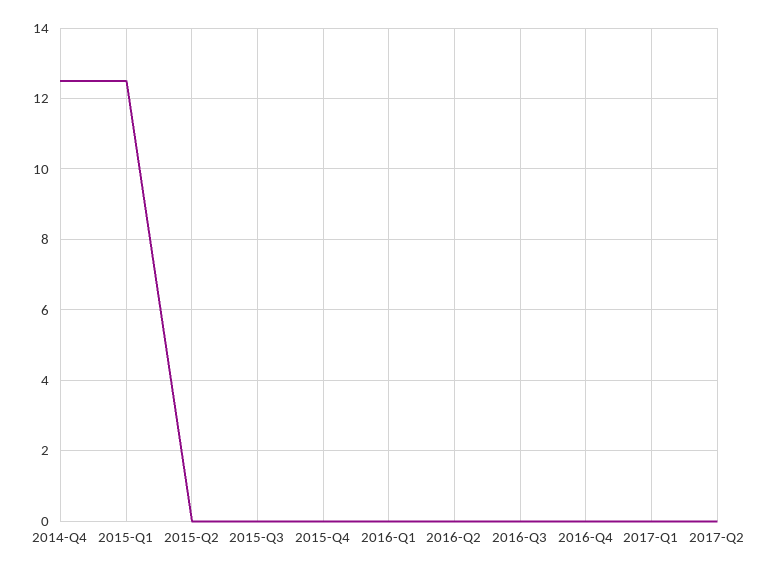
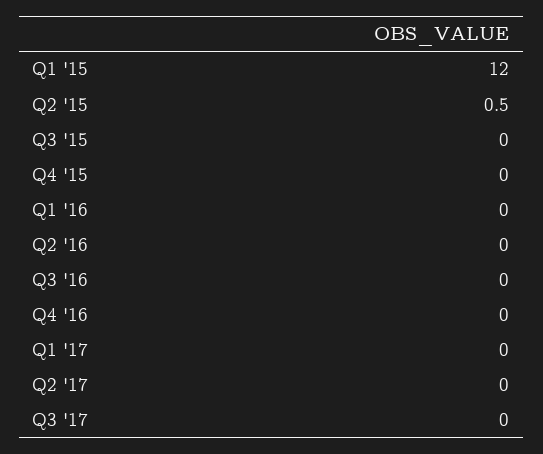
2014-Q4: 12.5 -> none
2015-Q1: 12.5 -> 12
2015-Q2: 0 -> 0.5
Q3 '17: none -> 0

